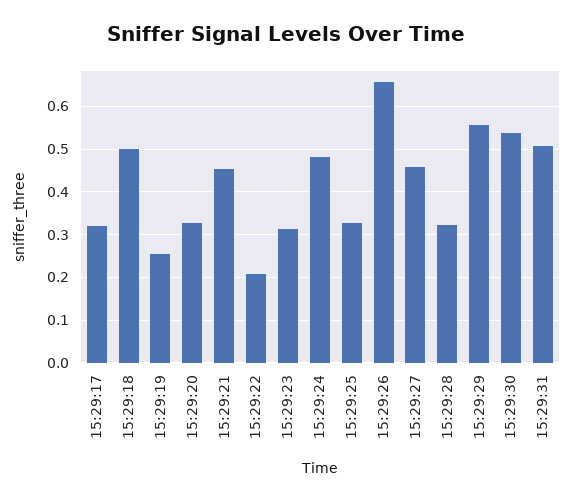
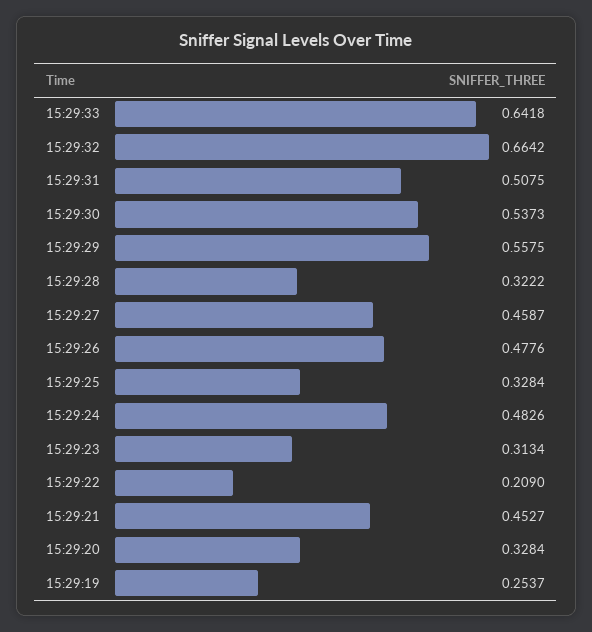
15:29:17: 0.32 -> none
15:29:18: 0.5 -> none
15:29:26: 0.66 -> 0.4776
15:29:33: none -> 0.6418
15:29:32: none -> 0.6642

